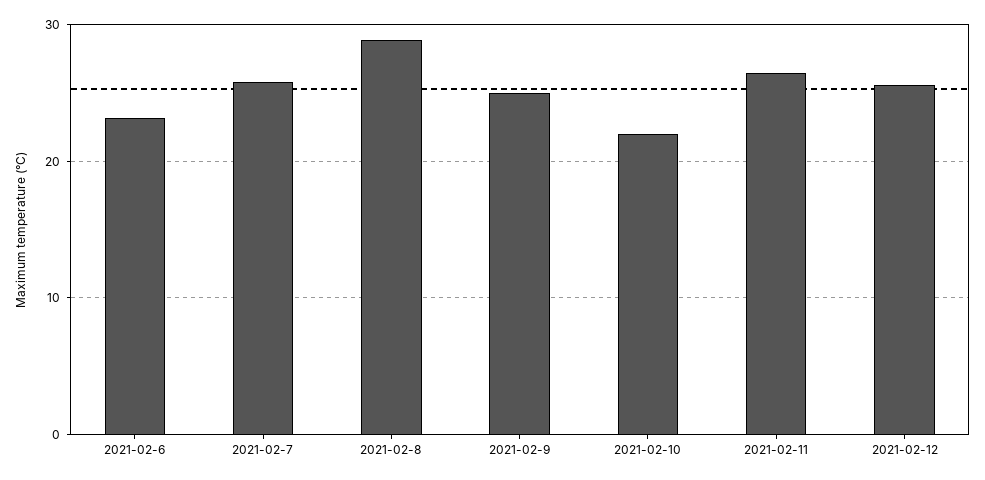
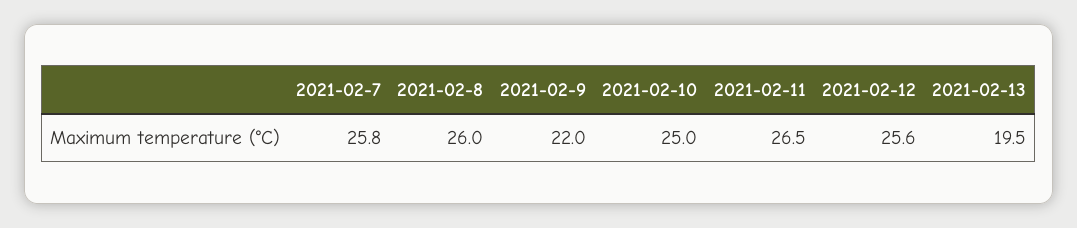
2021-02-6: 23 -> none
2021-02-8: 29 -> 26
2021-02-9: 25 -> 22
2021-02-10: 22 -> 25
2021-02-13: none -> 19.5

